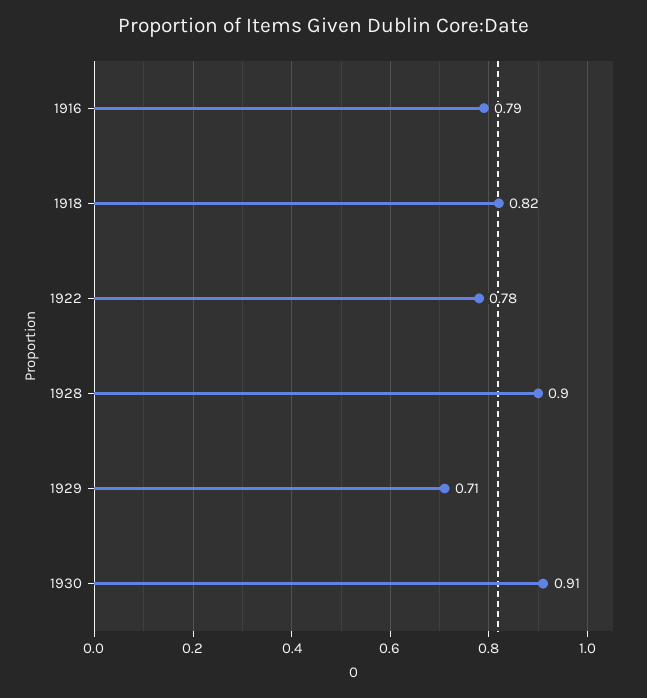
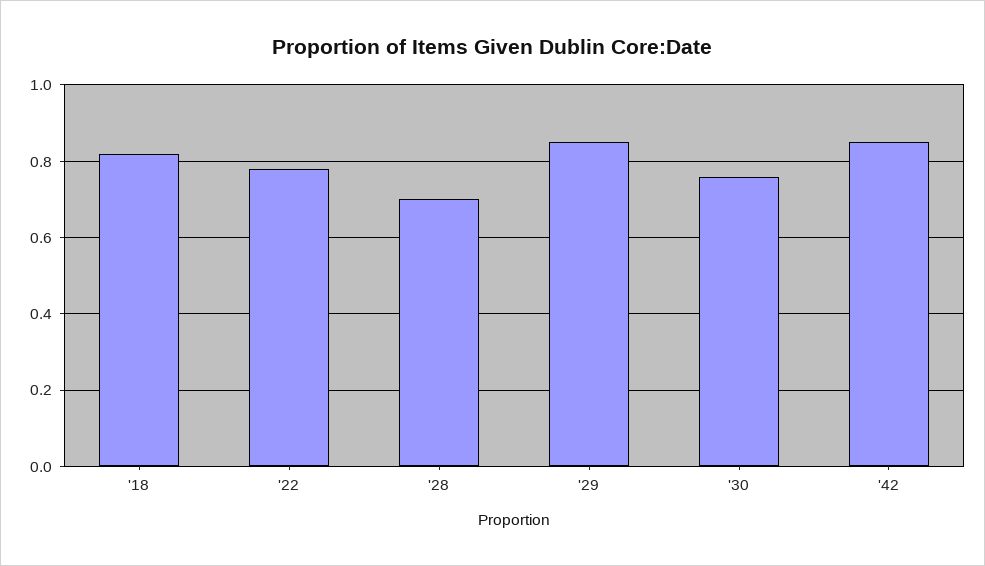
1916: 0.79 -> none
1928: 0.9 -> 0.7
1929: 0.71 -> 0.85
1930: 0.91 -> 0.75
'42: none -> 0.85

